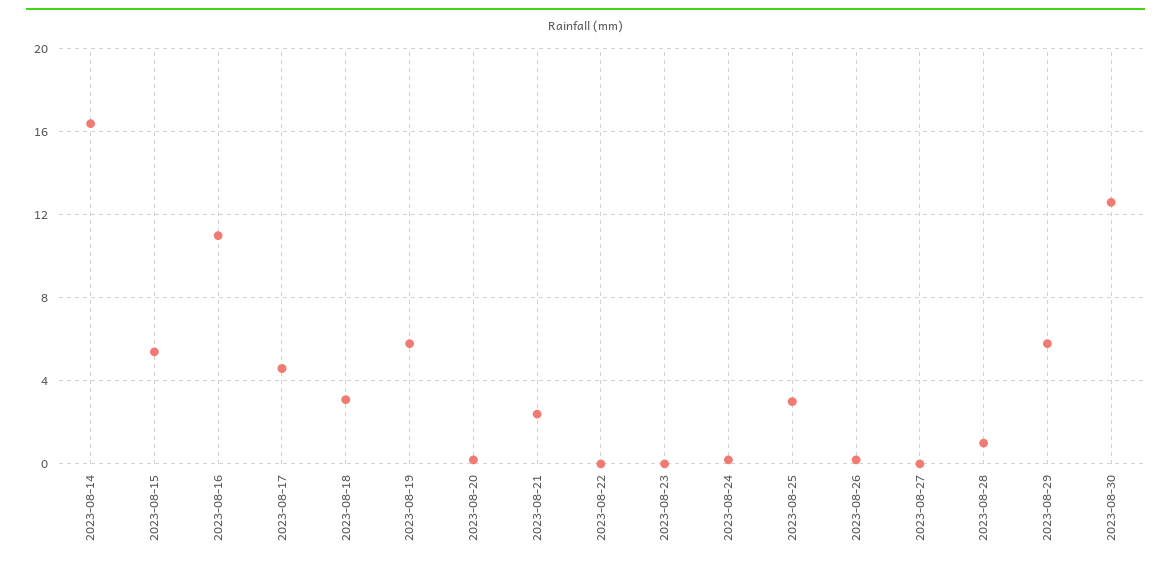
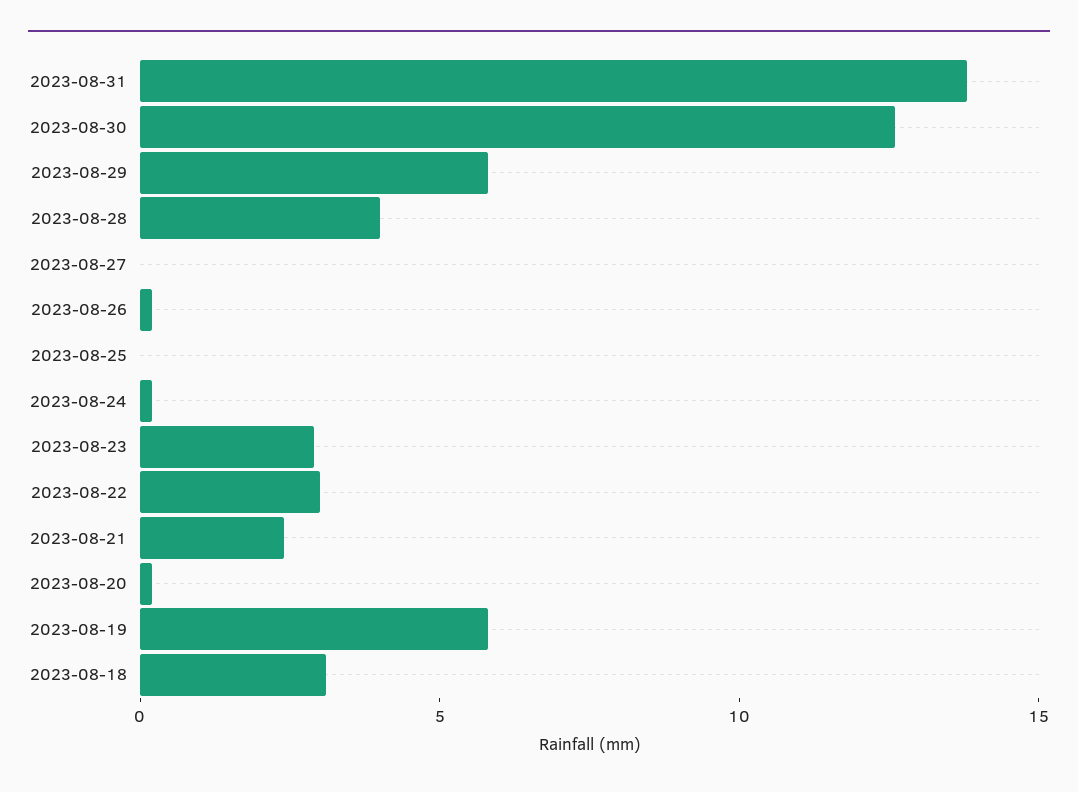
2023-08-14: 16.5 -> none
2023-08-15: 5.5 -> none
2023-08-16: 11 -> none
2023-08-17: 4.5 -> none
2023-08-22: 0 -> 3
2023-08-23: 0 -> 3
2023-08-25: 3 -> 0
2023-08-28: 1 -> 4
2023-08-31: none -> 14

